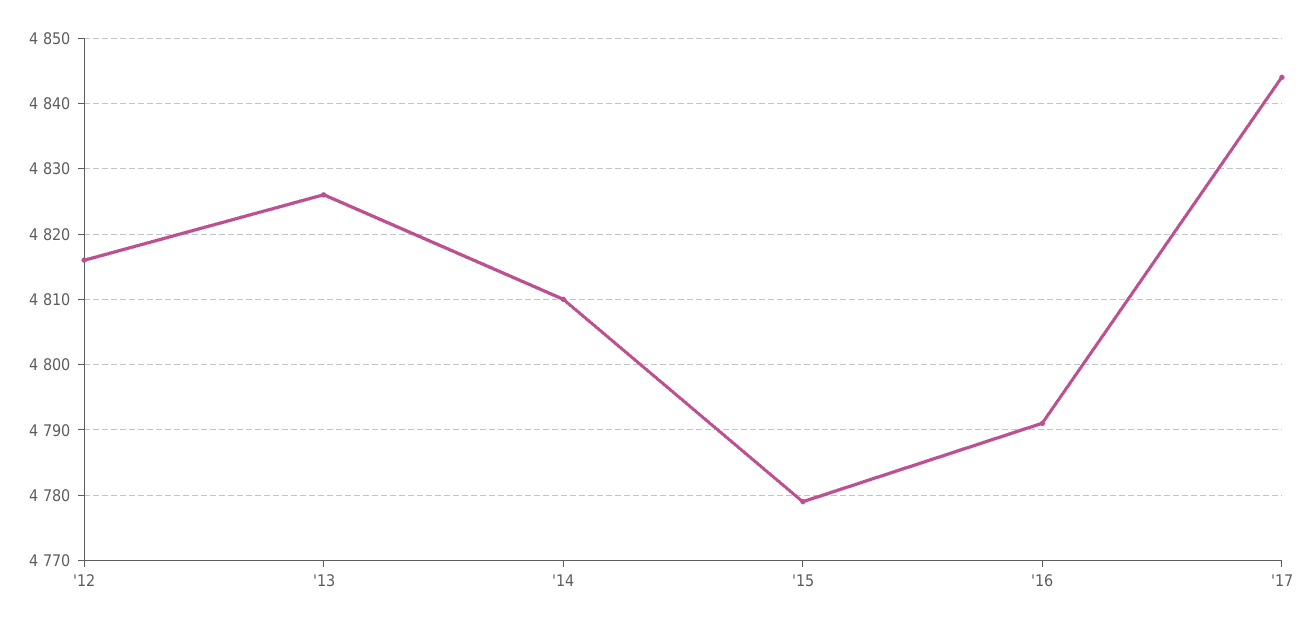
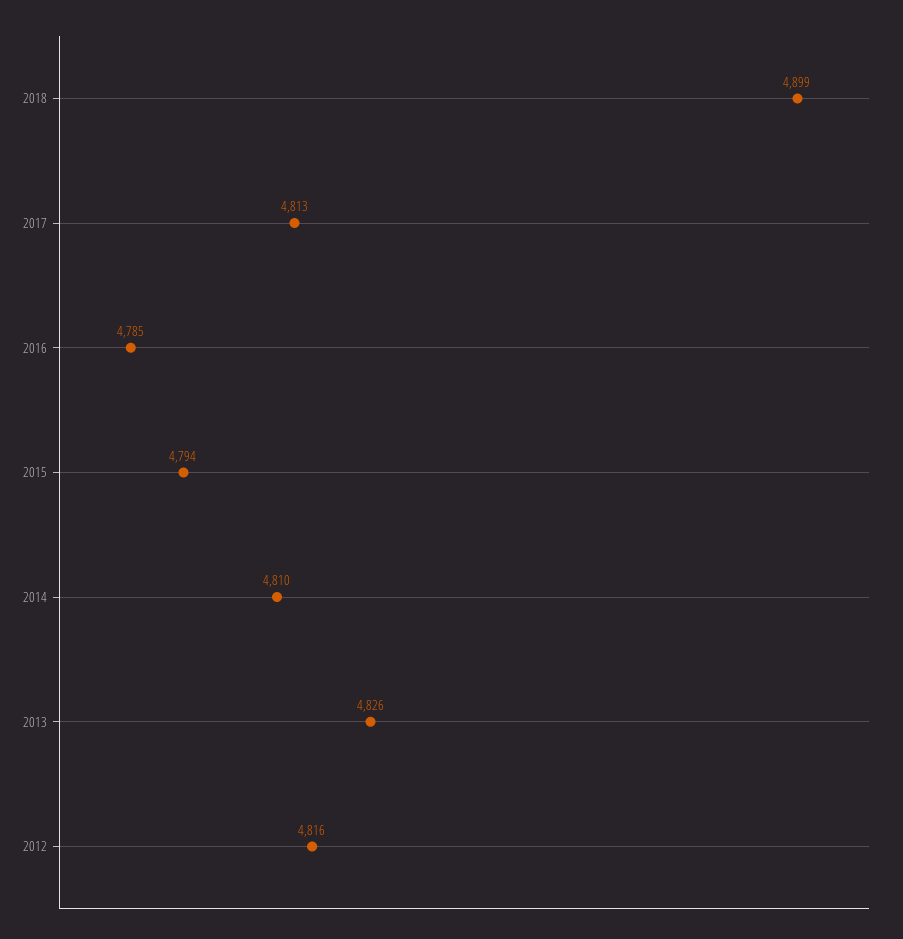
'15: 4779 -> 4794
'16: 4791 -> 4785
'17: 4844 -> 4813
2018: none -> 4899

